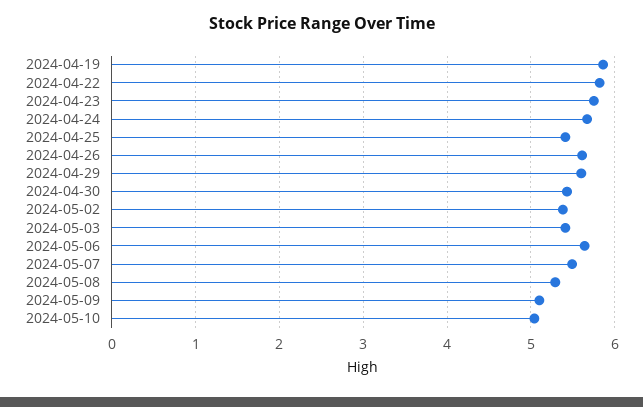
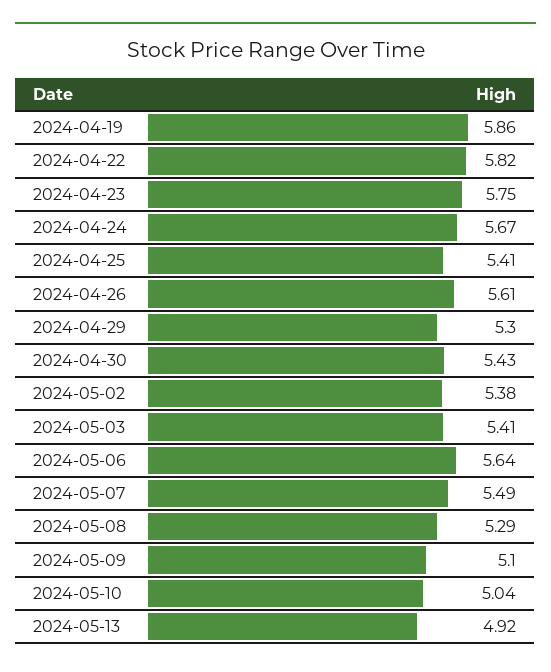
2024-04-29: 5.6 -> 5.3
2024-05-13: none -> 4.92

